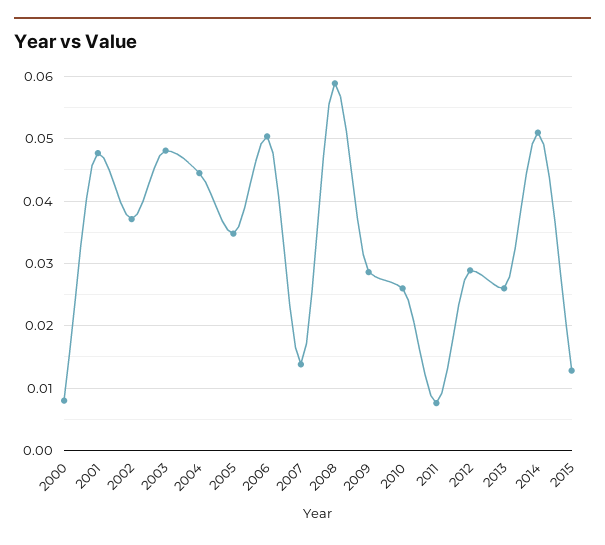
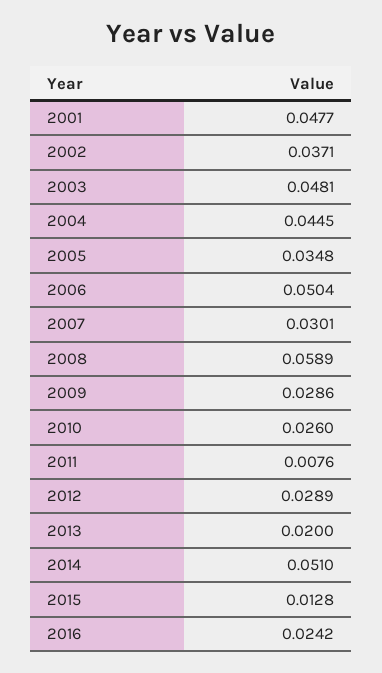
2000: 0.008 -> none
2007: 0.014 -> 0.0301
2013: 0.026 -> 0.02
2016: none -> 0.0242

